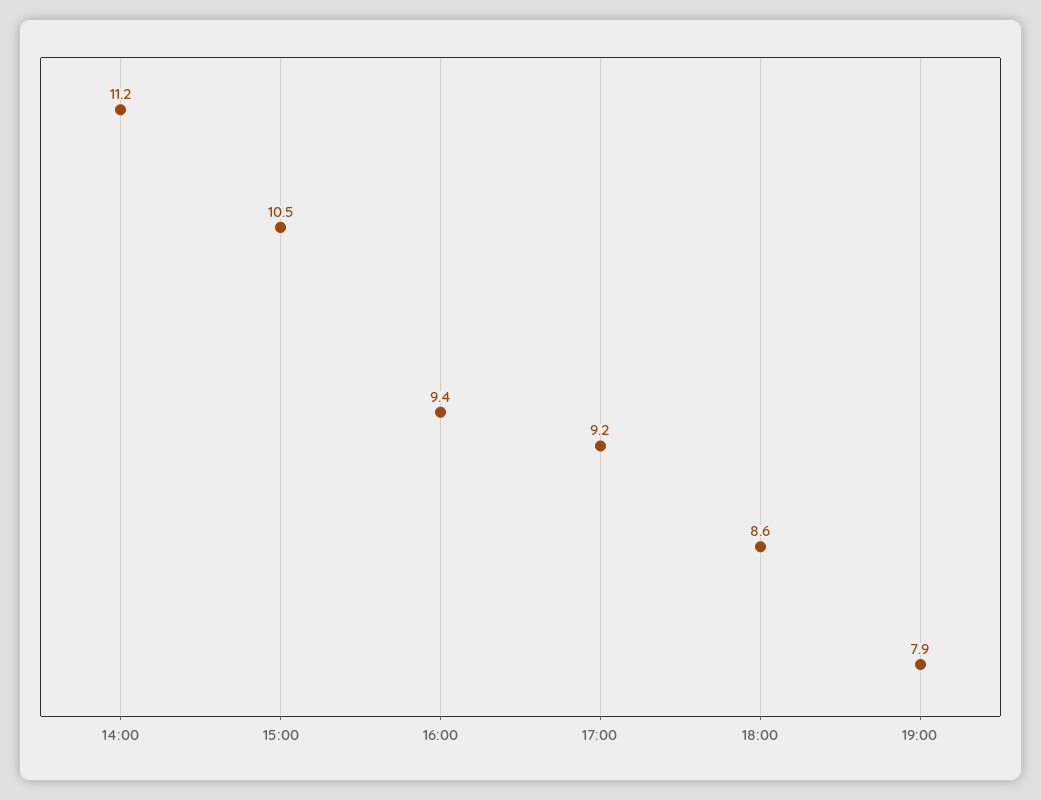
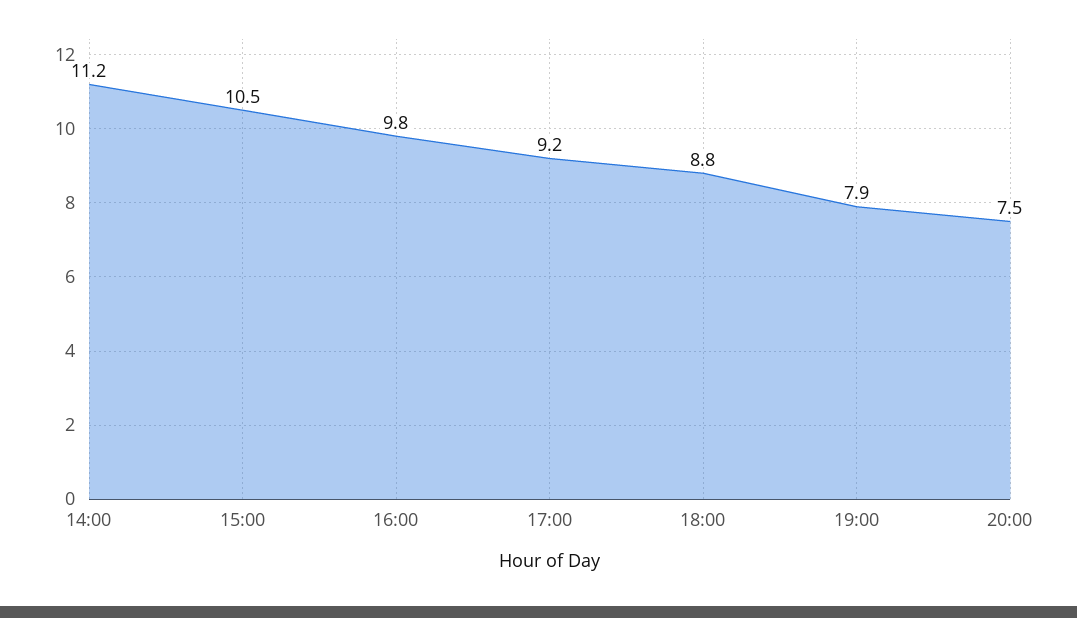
16:00: 9.4 -> 9.8
18:00: 8.6 -> 8.8
20:00: none -> 7.5

